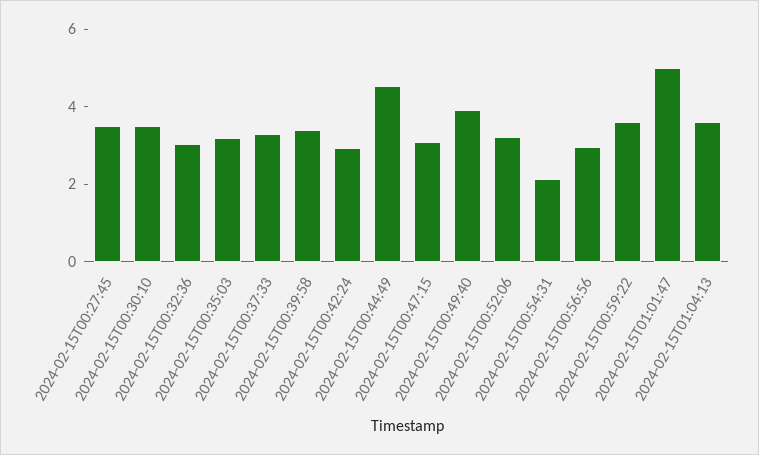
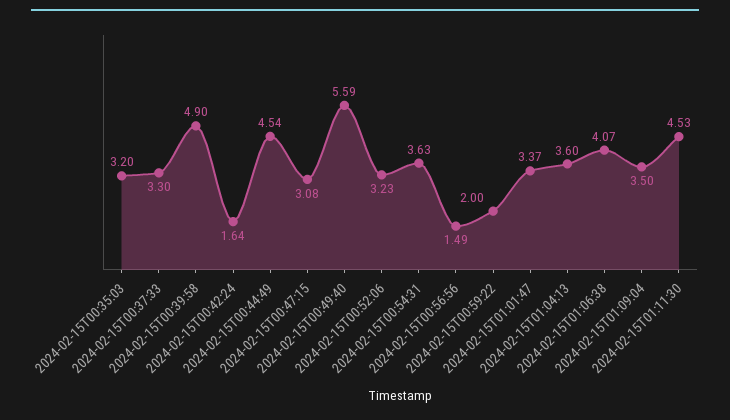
2024-02-15T00:27:45: 3.5 -> none
2024-02-15T00:30:10: 3.5 -> none
2024-02-15T00:32:36: 3 -> none
2024-02-15T00:39:58: 3.5 -> 4.9
2024-02-15T00:42:24: 3 -> 1.64
2024-02-15T00:49:40: 4 -> 5.59
2024-02-15T00:54:31: 2 -> 3.63
2024-02-15T00:56:56: 3 -> 1.49
2024-02-15T00:59:22: 3.5 -> 2
2024-02-15T01:01:47: 5 -> 3.37
2024-02-15T01:06:38: none -> 4.07
2024-02-15T01:09:04: none -> 3.5
2024-02-15T01:11:30: none -> 4.53

